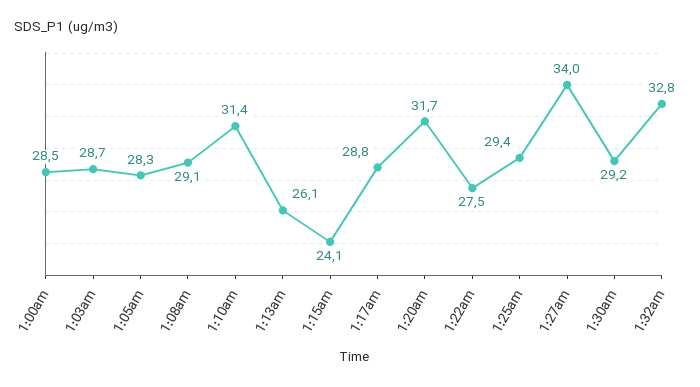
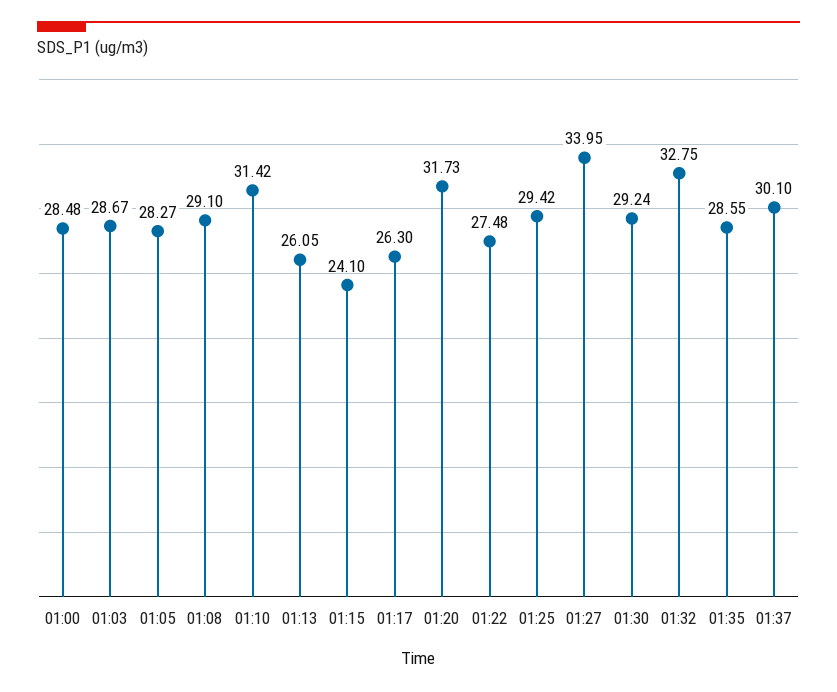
1:17am: 28.8 -> 26.3
01:35: none -> 28.55
01:37: none -> 30.1

